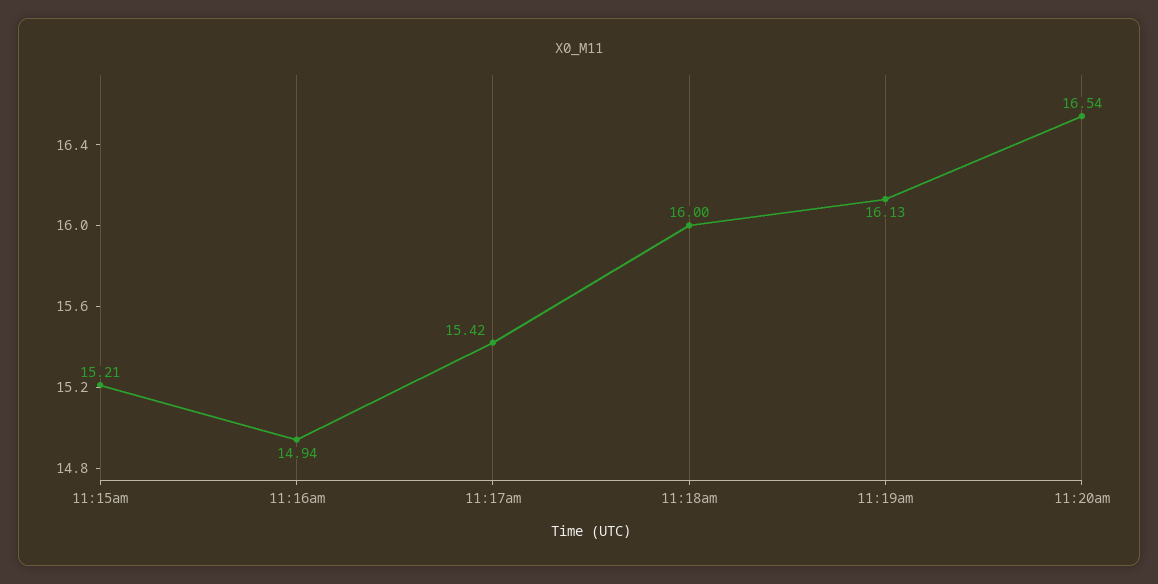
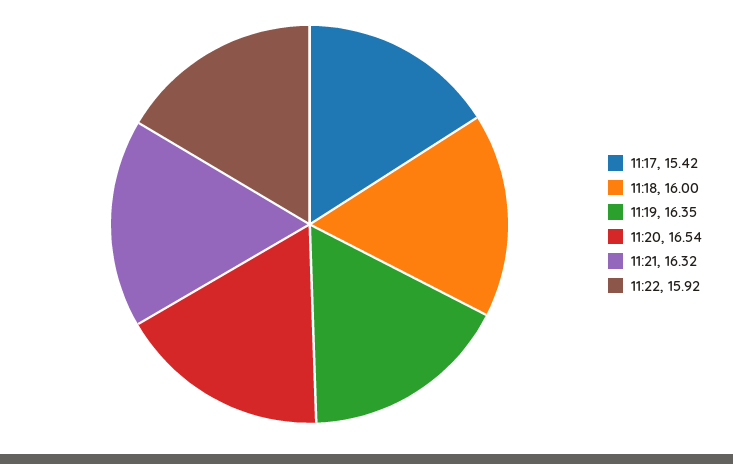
11:15am: 15.21 -> none
11:16am: 14.94 -> none
11:19am: 16.13 -> 16.35
11:21: none -> 16.32
11:22: none -> 15.92

